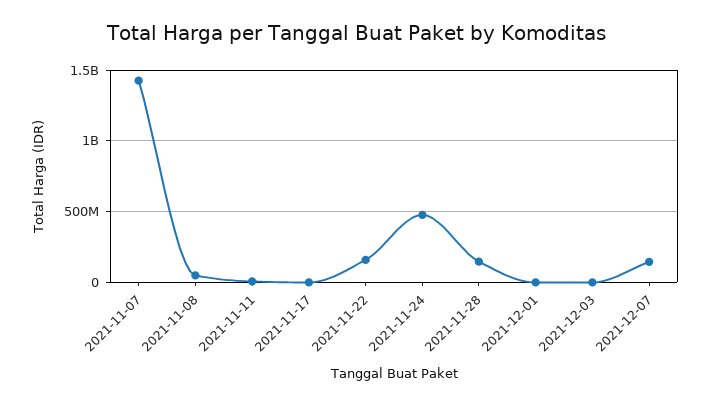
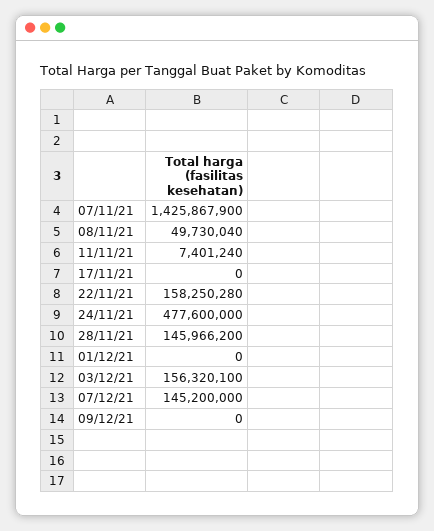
2021-12-03: 0 -> 156320100
09/12/21: none -> 0

